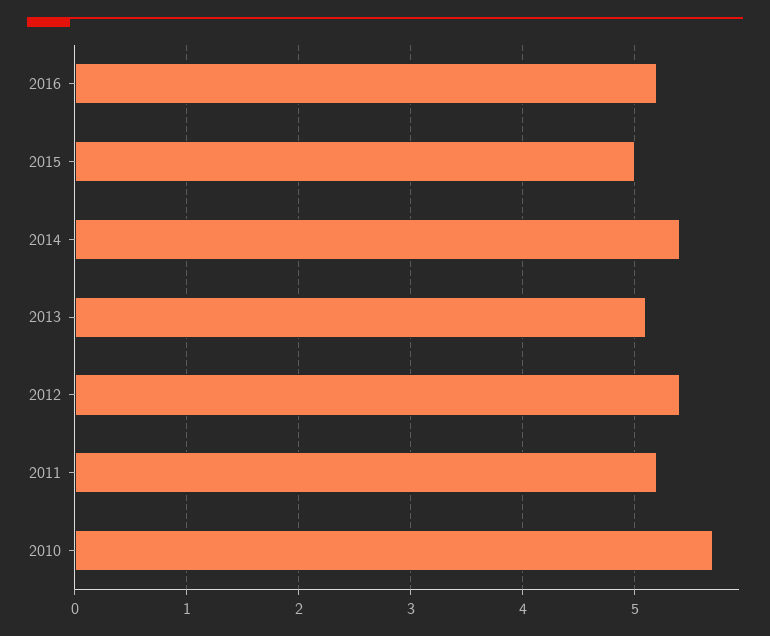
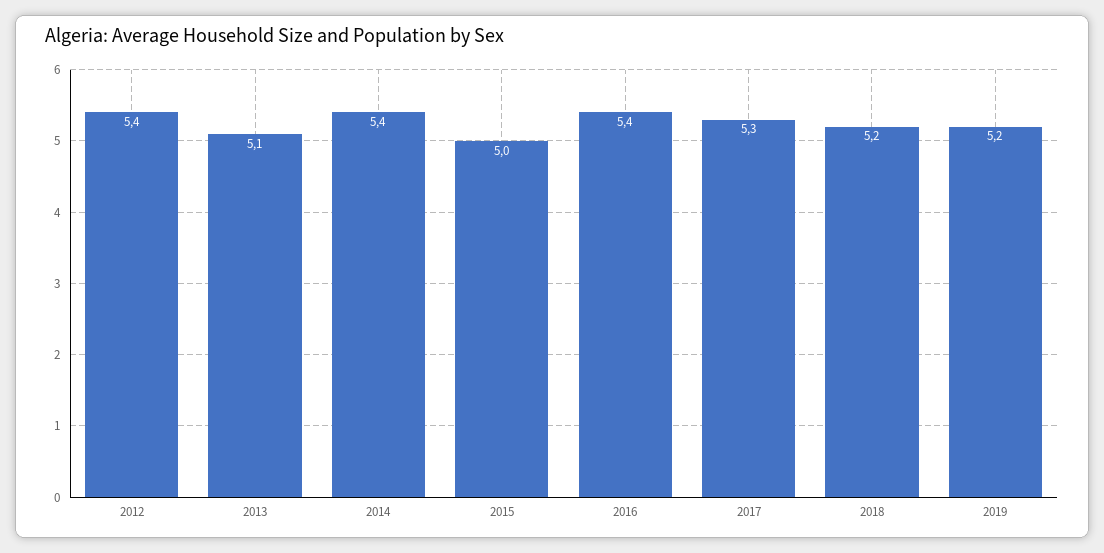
2016: 5.2 -> 5.4
2011: 5.2 -> none
2010: 5.7 -> none
2017: none -> 5.3
2018: none -> 5.2
2019: none -> 5.2

